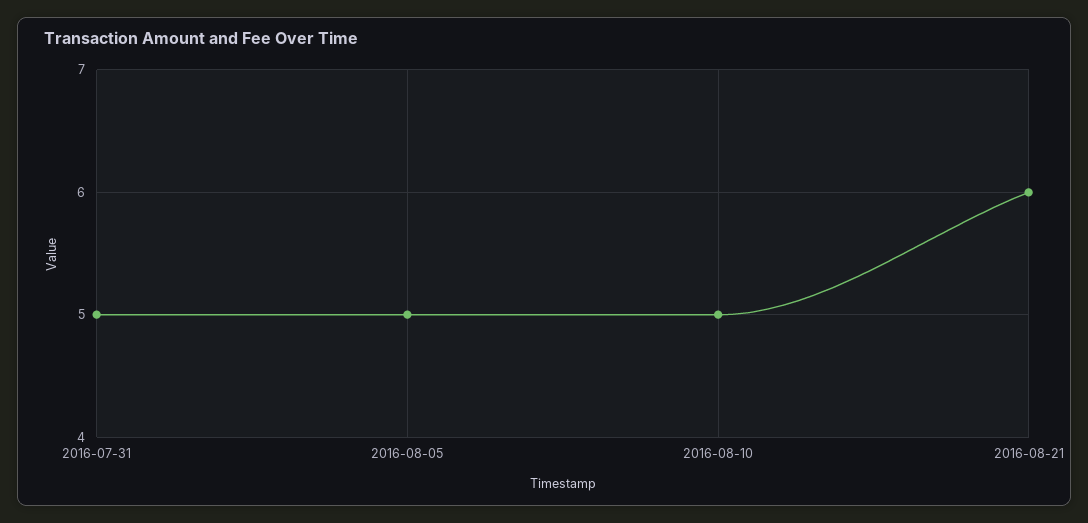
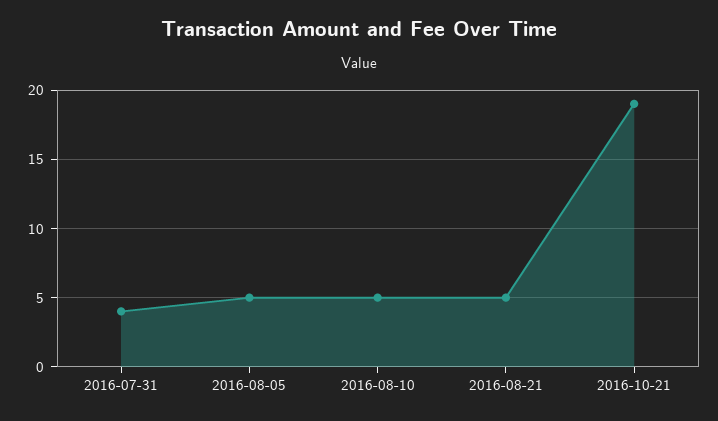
2016-07-31: 5 -> 4
2016-08-21: 6 -> 5
2016-10-21: none -> 19

